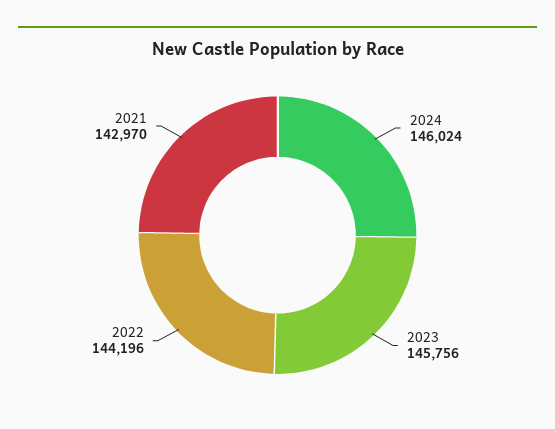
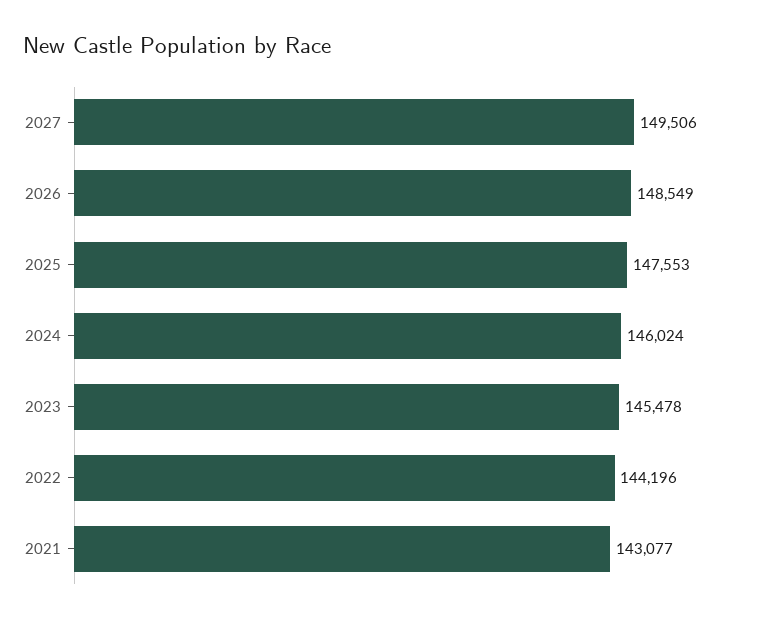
2023: 145756 -> 145478
2021: 142970 -> 143077
2027: none -> 149506
2026: none -> 148549
2025: none -> 147553

